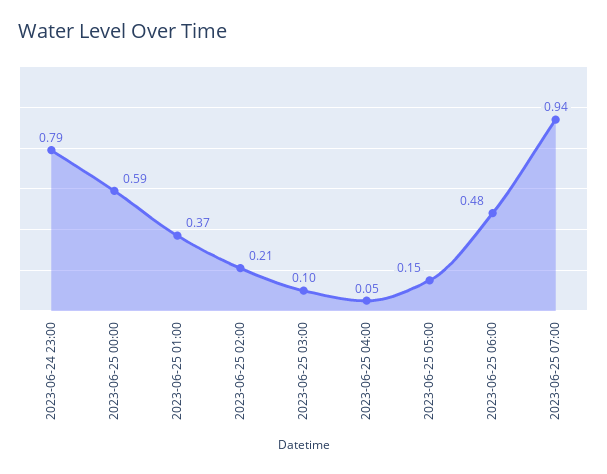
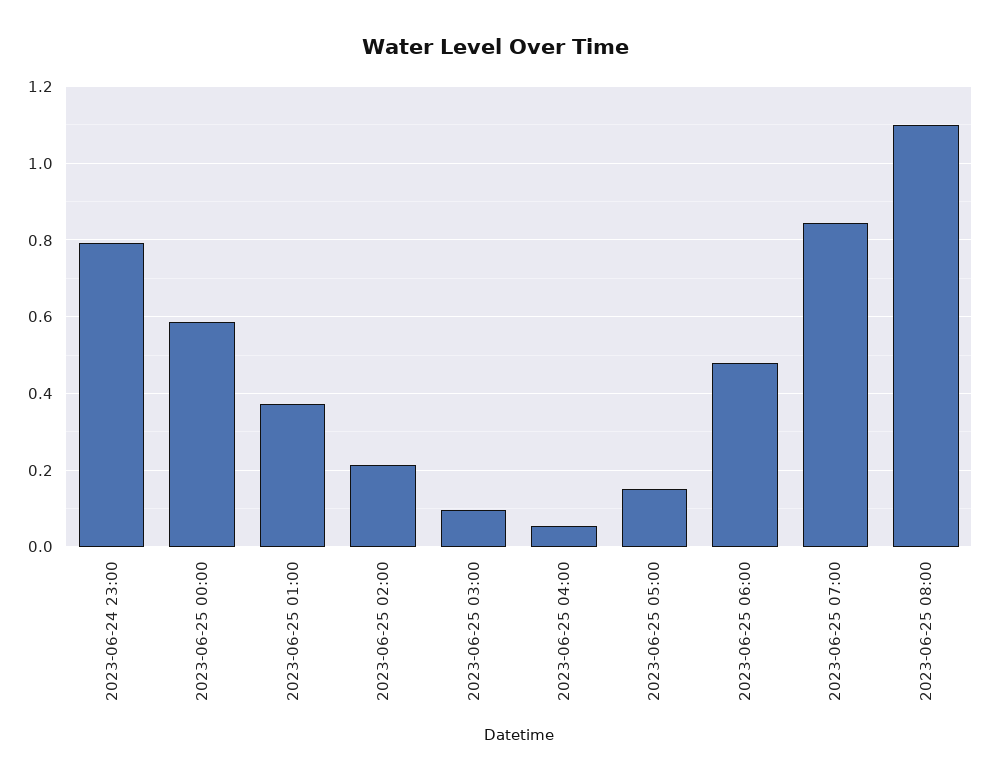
2023-06-25 07:00: 0.94 -> 0.84
2023-06-25 08:00: none -> 1.1

